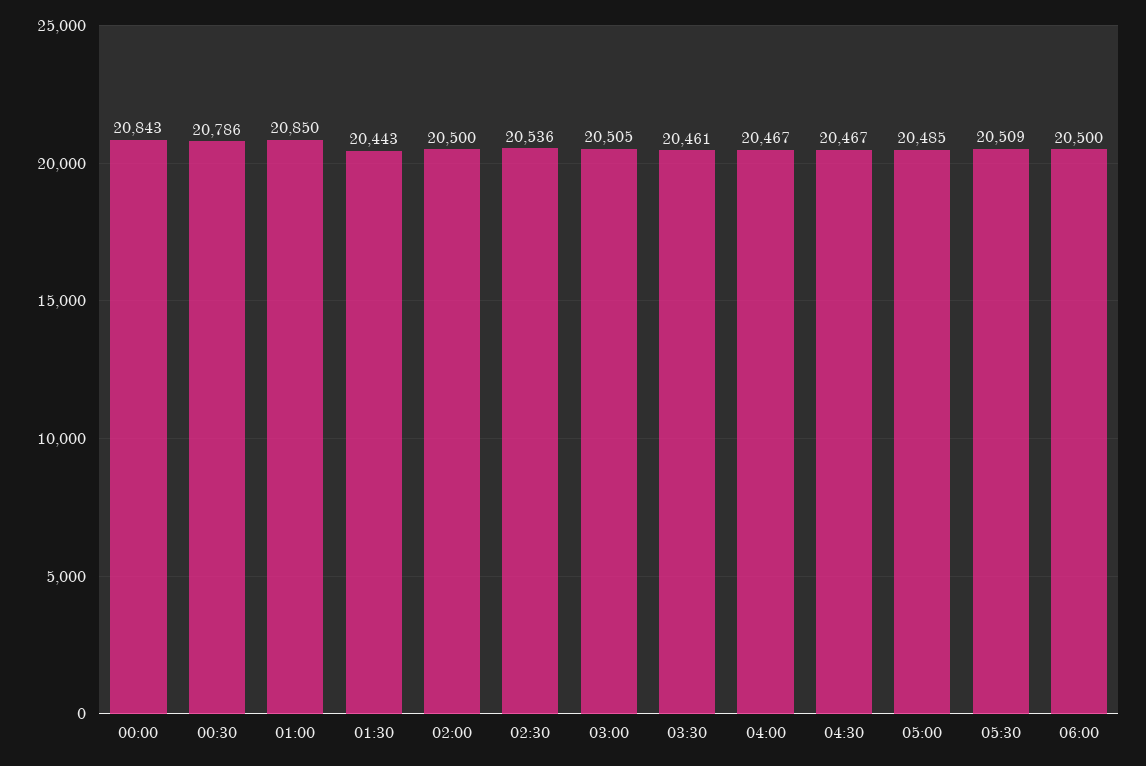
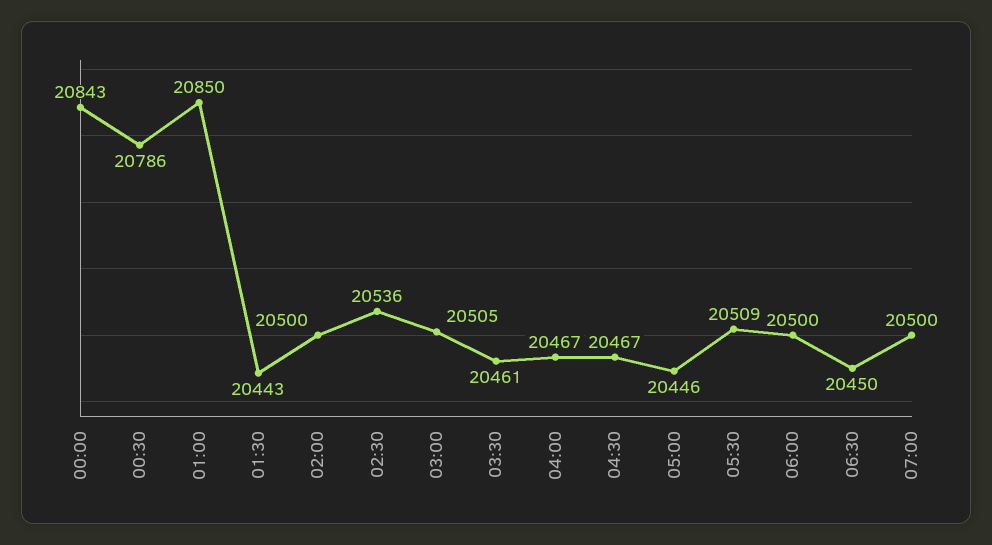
05:00: 20485 -> 20446
06:30: none -> 20450
07:00: none -> 20500

